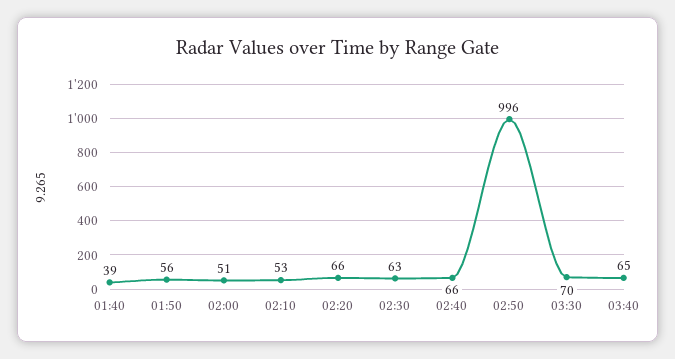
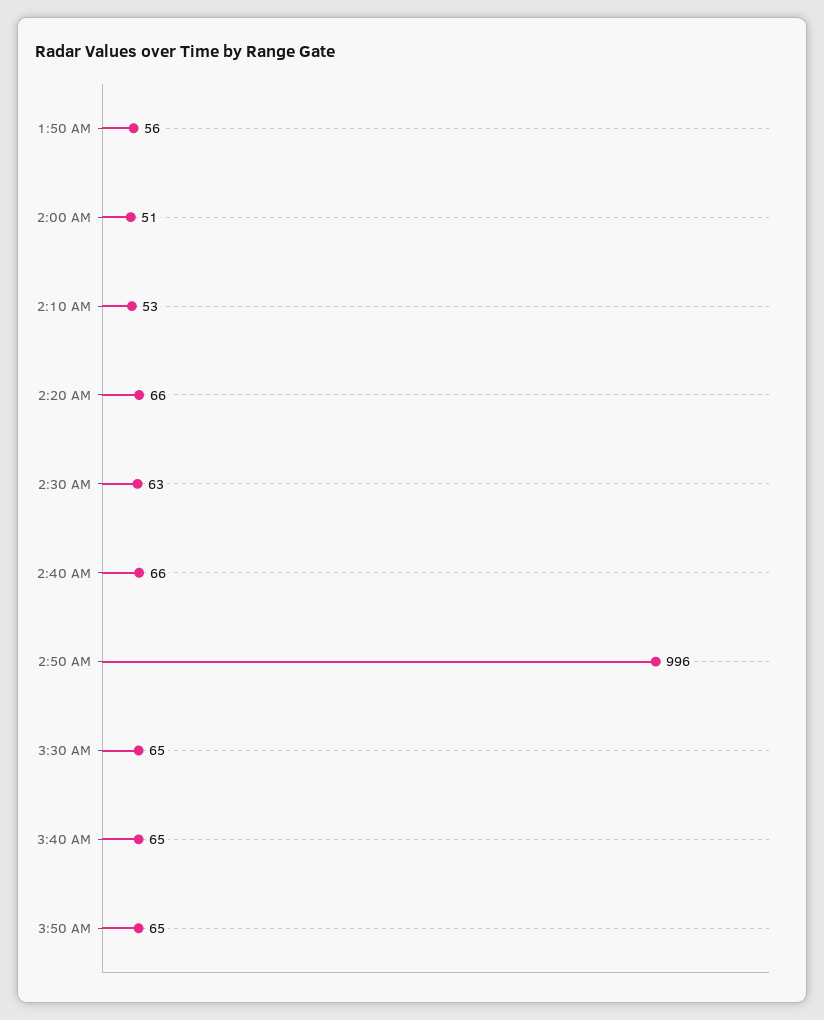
01:40: 39 -> none
03:30: 70 -> 65
3:50 AM: none -> 65

